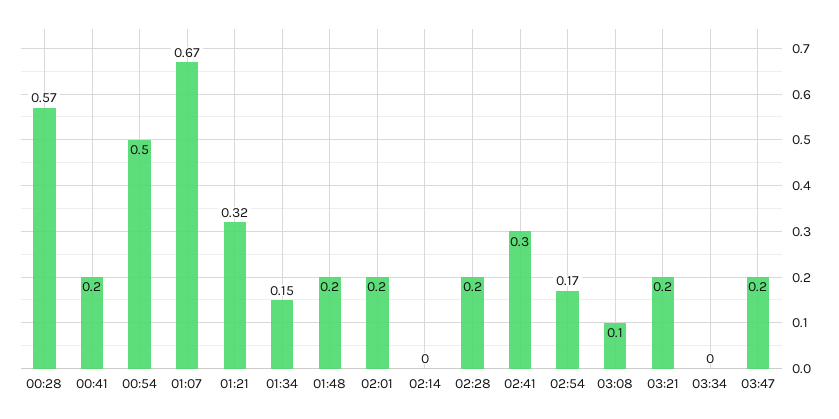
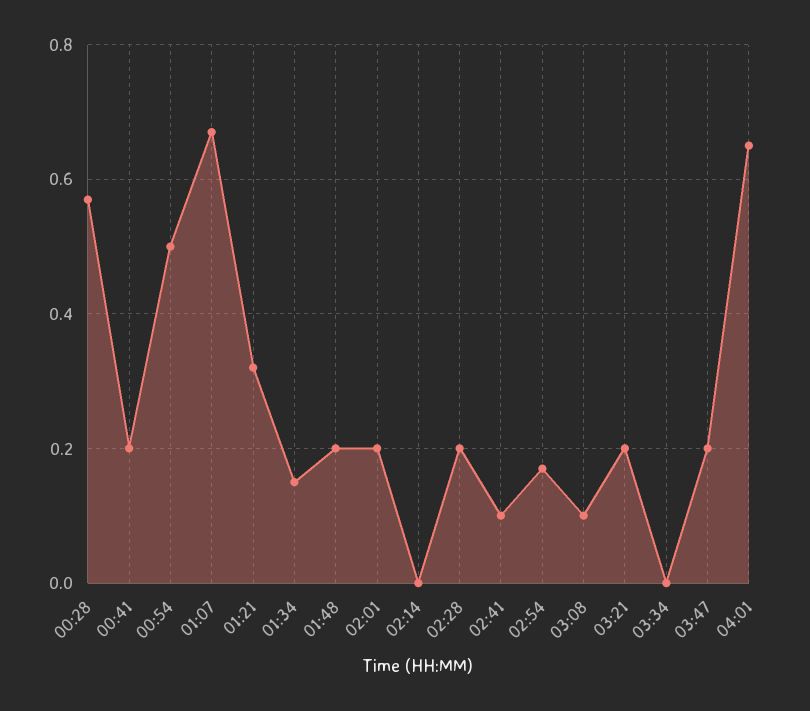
02:41: 0.3 -> 0.1
04:01: none -> 0.65

